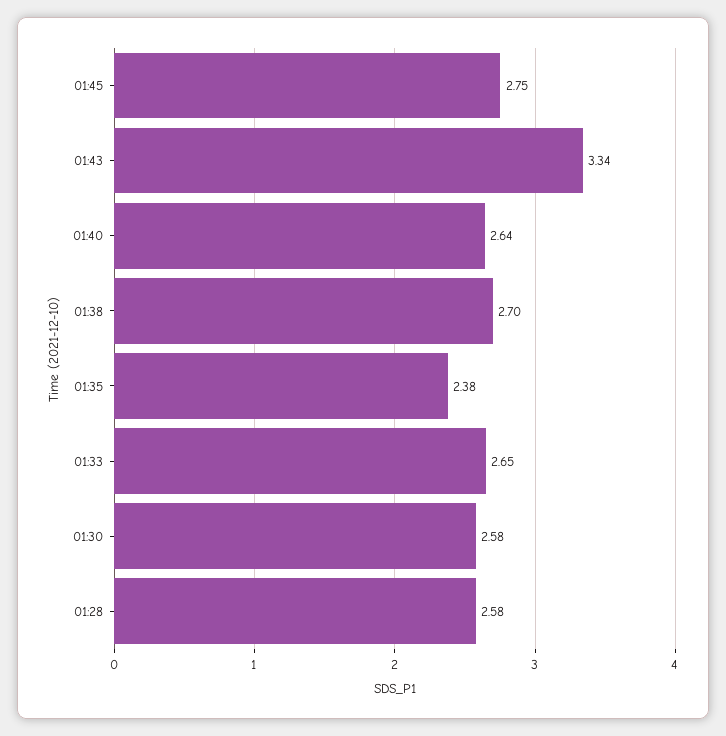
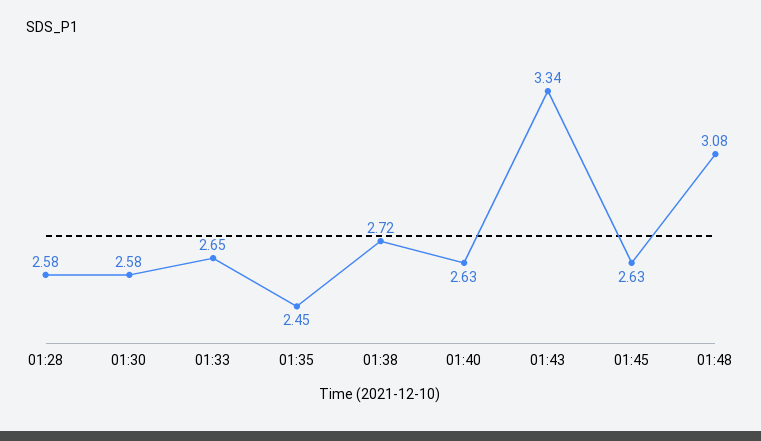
01:45: 2.75 -> 2.63
01:40: 2.64 -> 2.63
01:38: 2.7 -> 2.72
01:35: 2.38 -> 2.45
01:48: none -> 3.08

